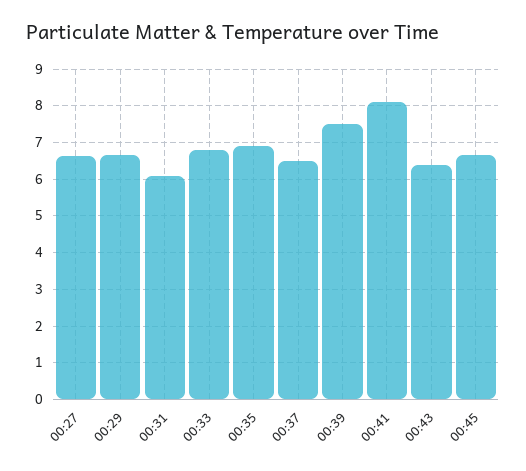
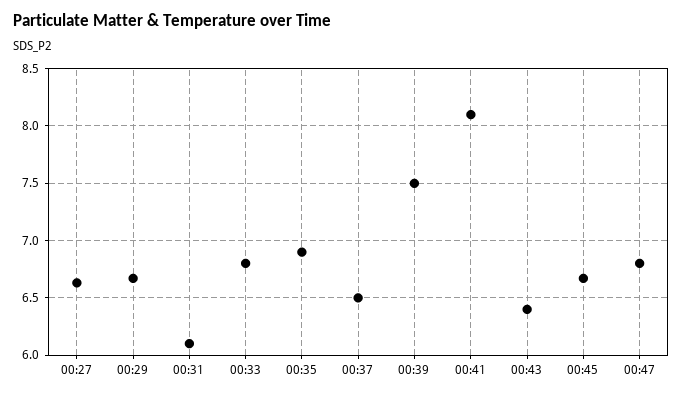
00:47: none -> 6.8

